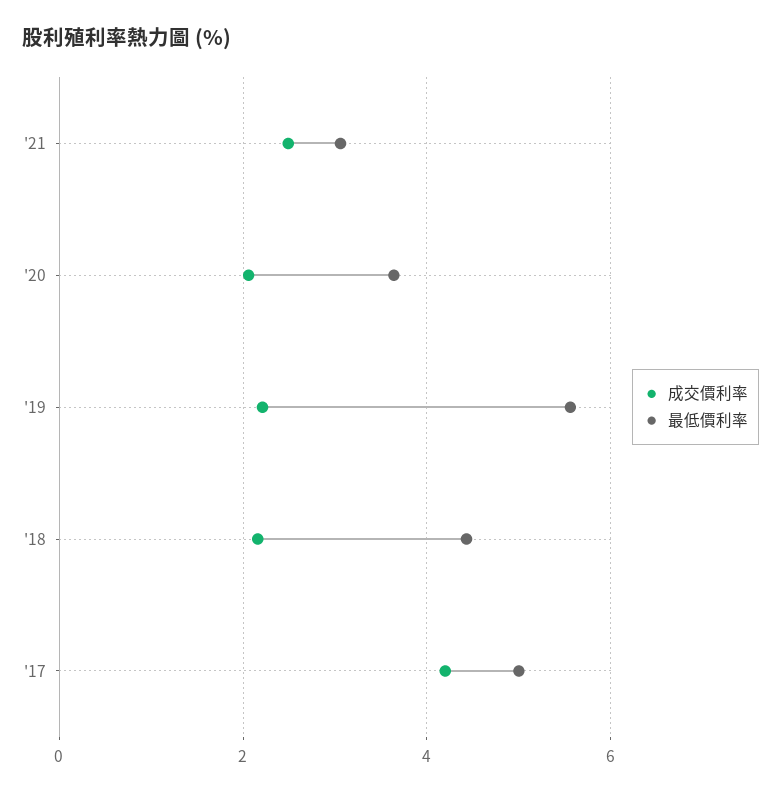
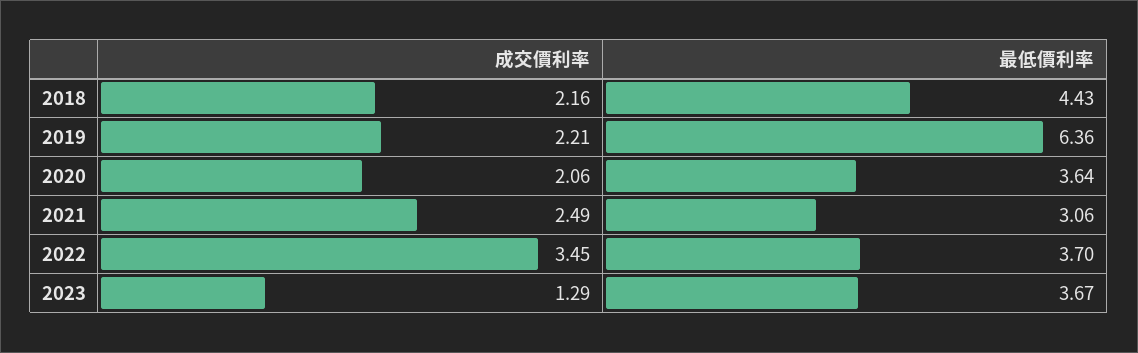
最低價利率, '19: 5.6 -> 6.36
成交價利率, '17: 4.2 -> none
最低價利率, '17: 5 -> none
成交價利率, 2022: none -> 3.45
最低價利率, 2022: none -> 3.7
成交價利率, 2023: none -> 1.29
最低價利率, 2023: none -> 3.67

